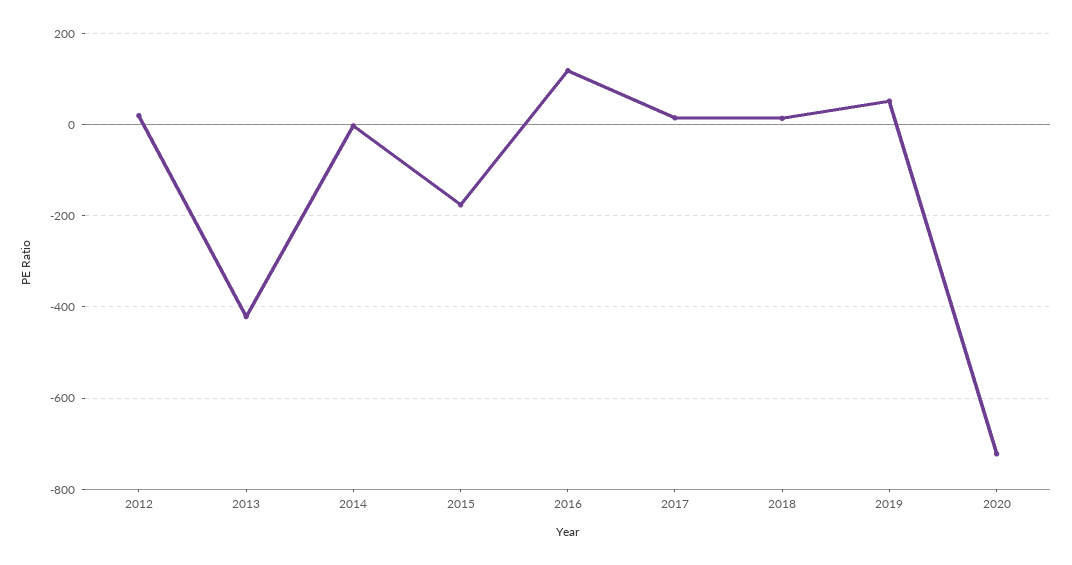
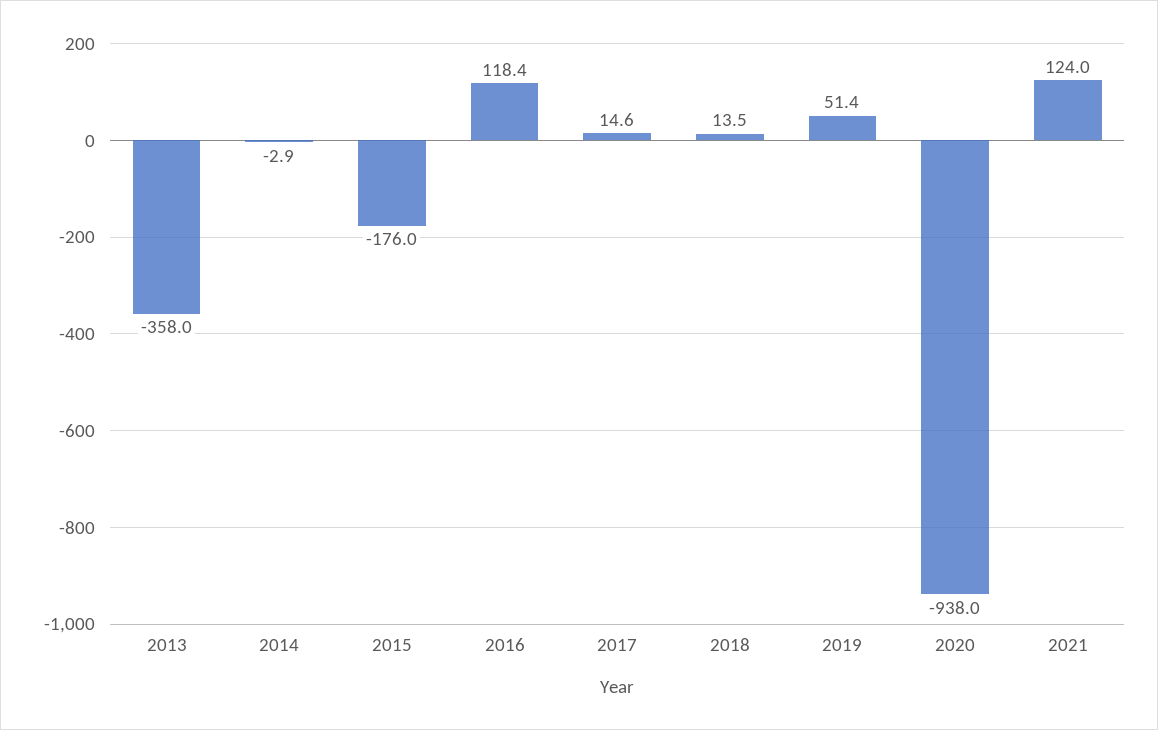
2012: 20 -> none
2013: -420 -> -358
2020: -720 -> -938
2021: none -> 124

